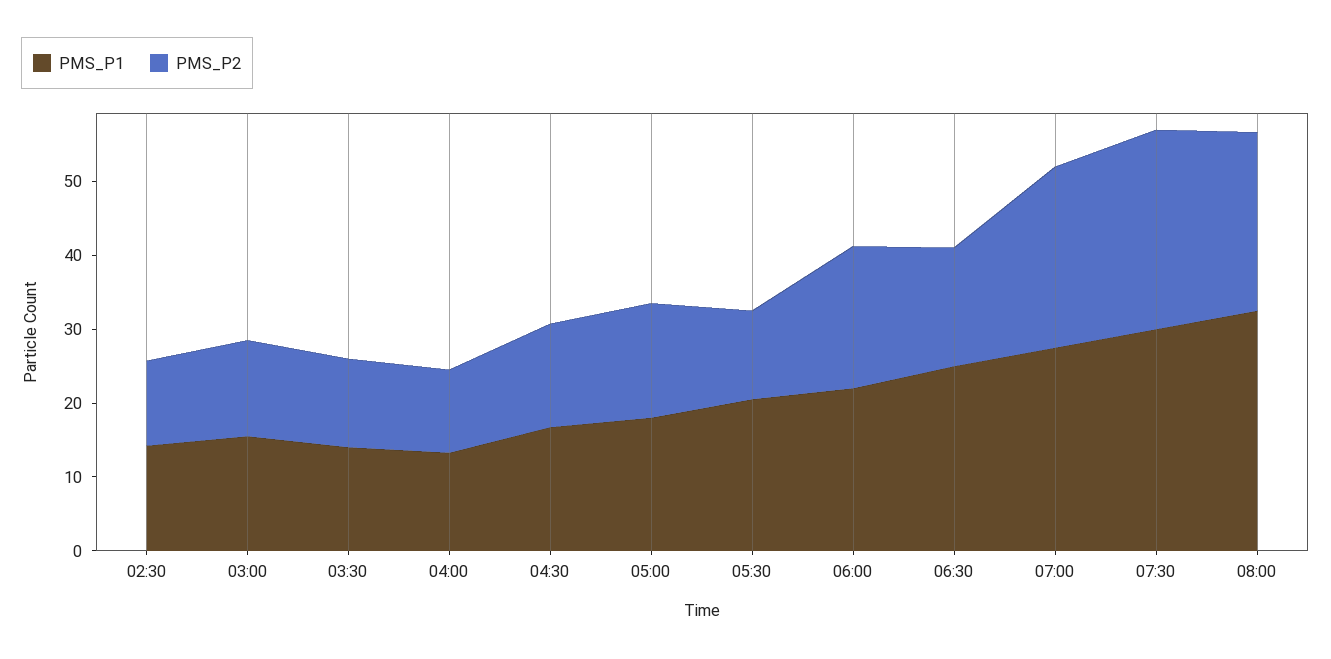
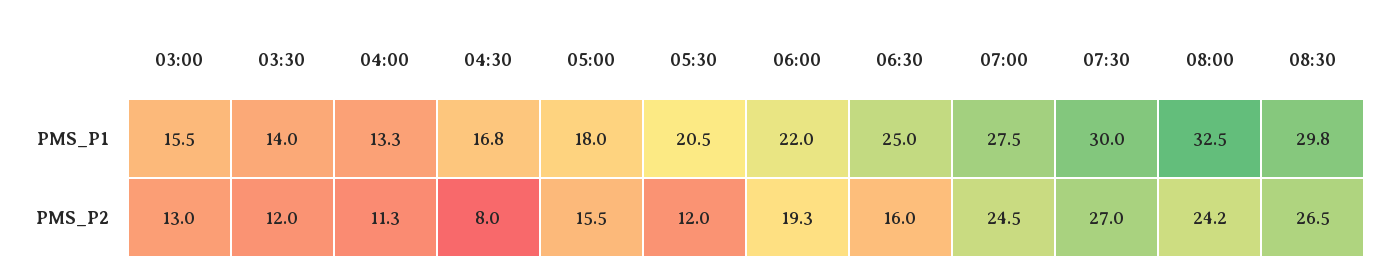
PMS_P1, 02:30: 14 -> none
PMS_P2, 02:30: 12 -> none
PMS_P2, 04:30: 14 -> 8
PMS_P1, 08:30: none -> 29.8
PMS_P2, 08:30: none -> 26.5

